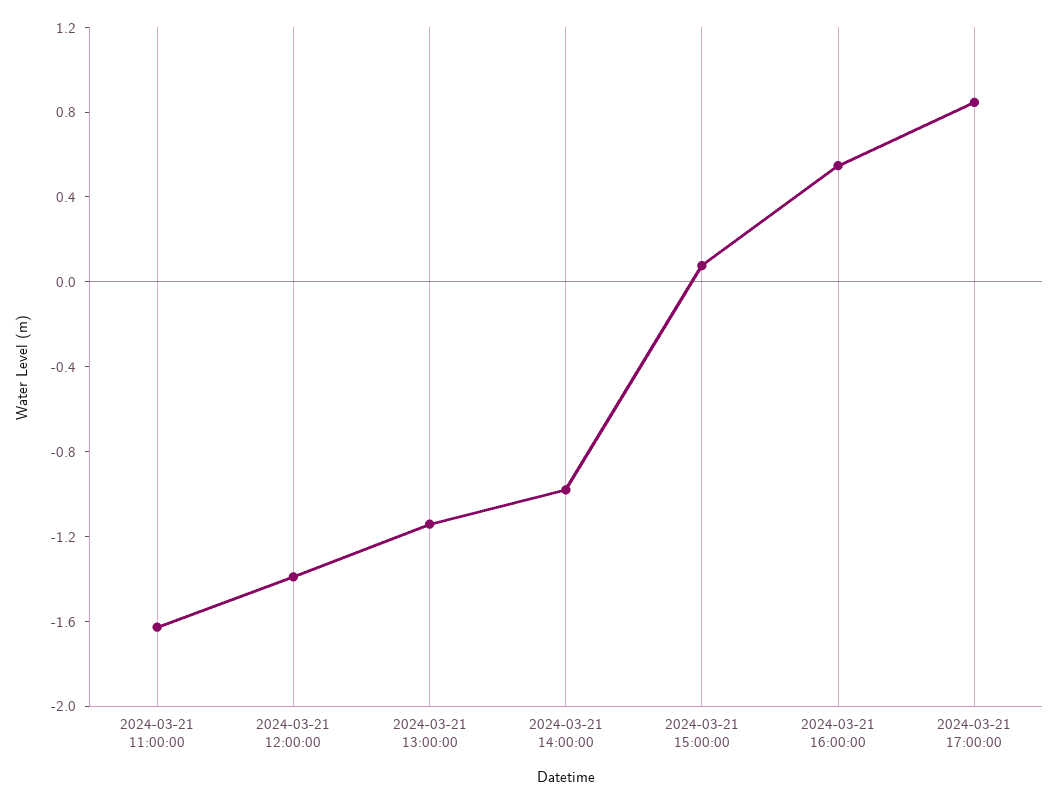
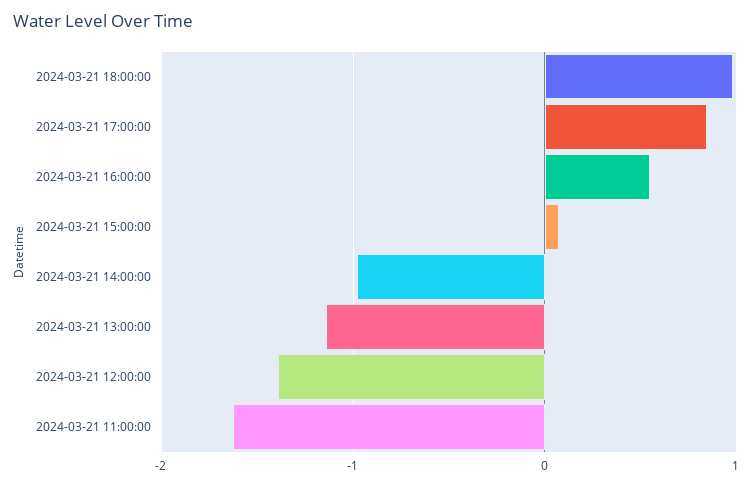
2024-03-21 18:00:00: none -> 1

